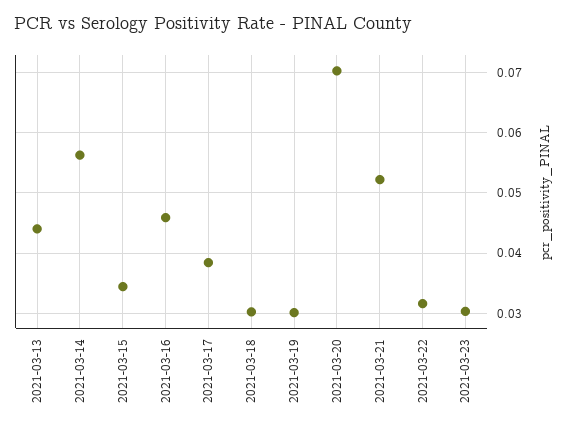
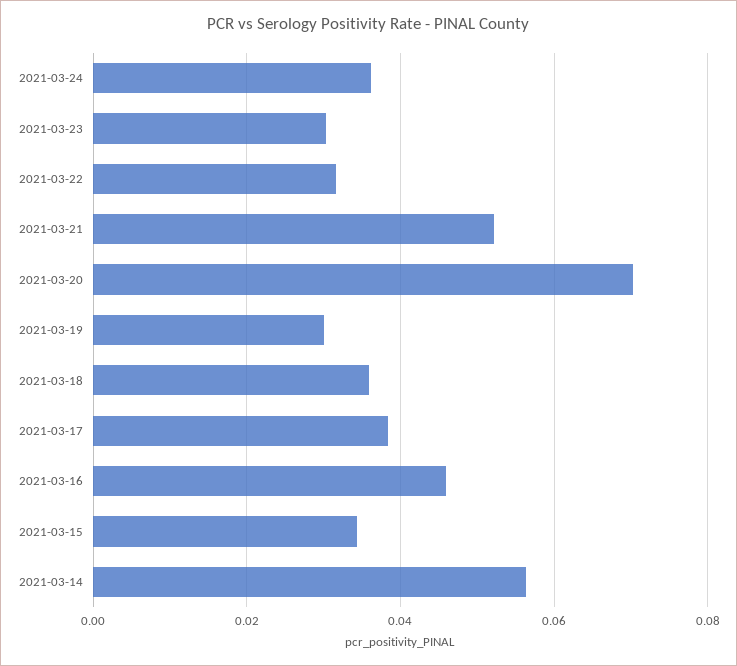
2021-03-13: 0.044 -> none
2021-03-18: 0.03 -> 0.036
2021-03-24: none -> 0.036

